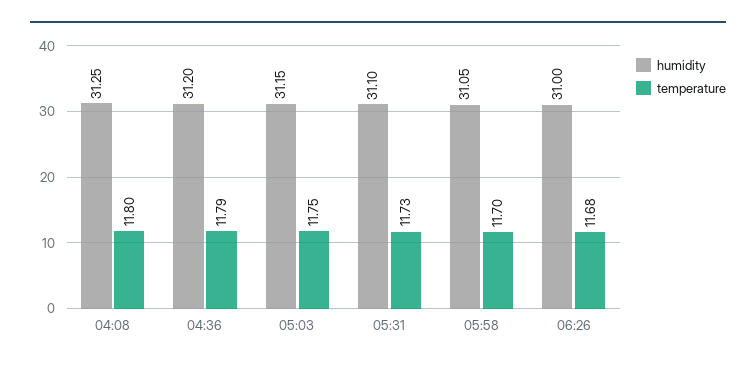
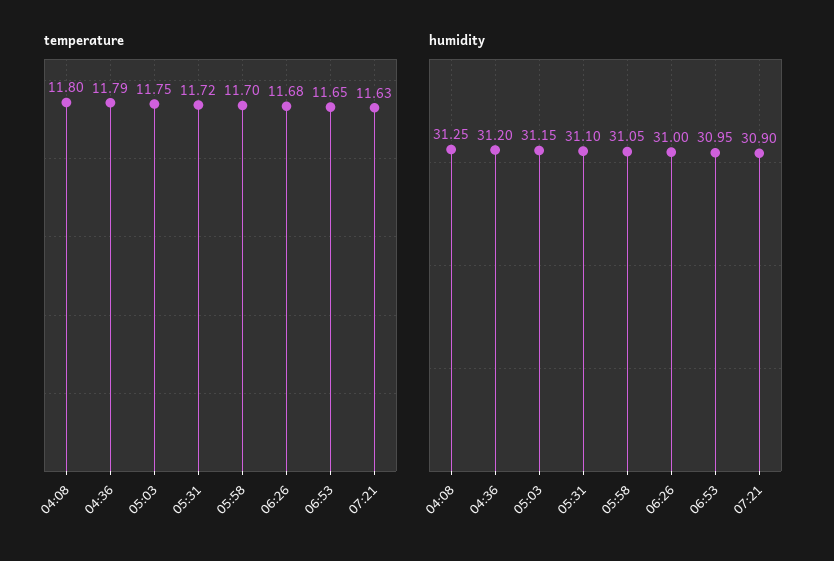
temperature, 05:31: 11.73 -> 11.72
temperature, 06:53: none -> 11.65
temperature, 07:21: none -> 11.63
humidity, 06:53: none -> 30.95
humidity, 07:21: none -> 30.9

